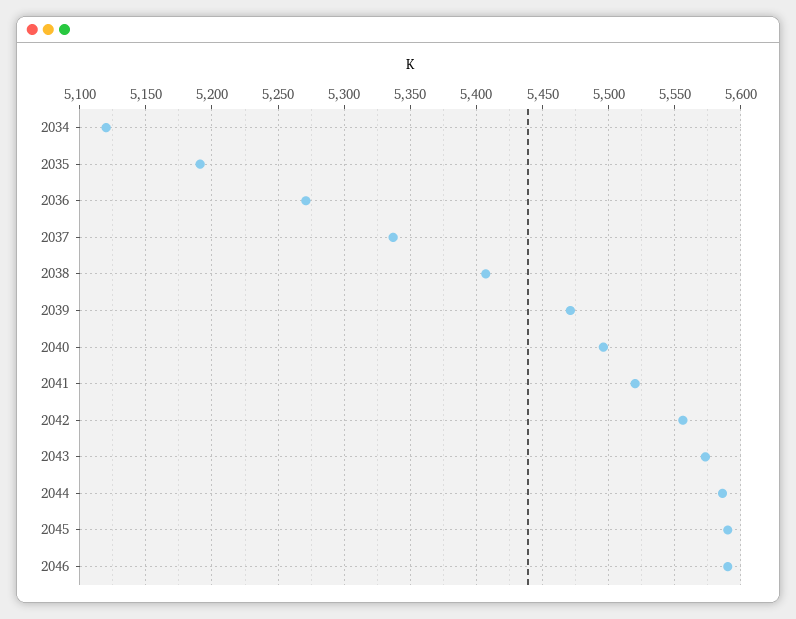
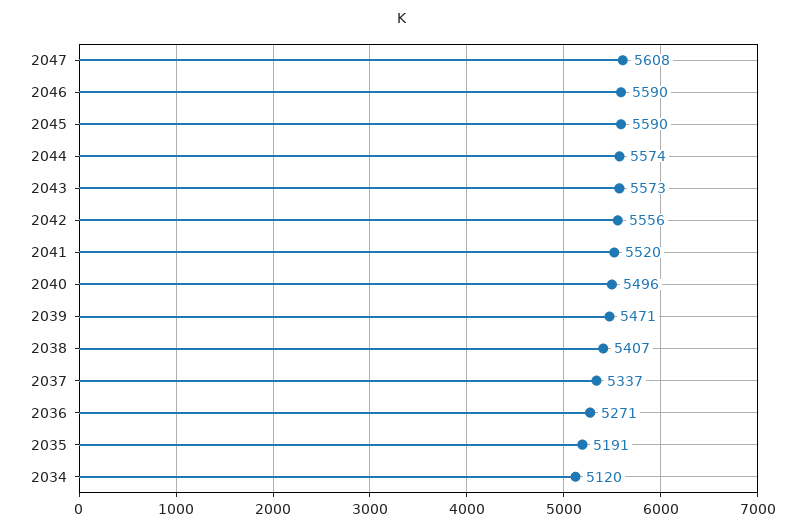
2044: 5585 -> 5574
2047: none -> 5608

